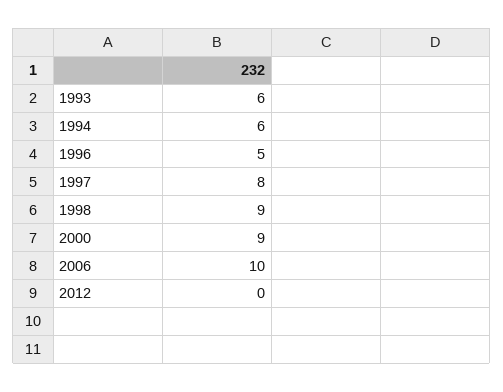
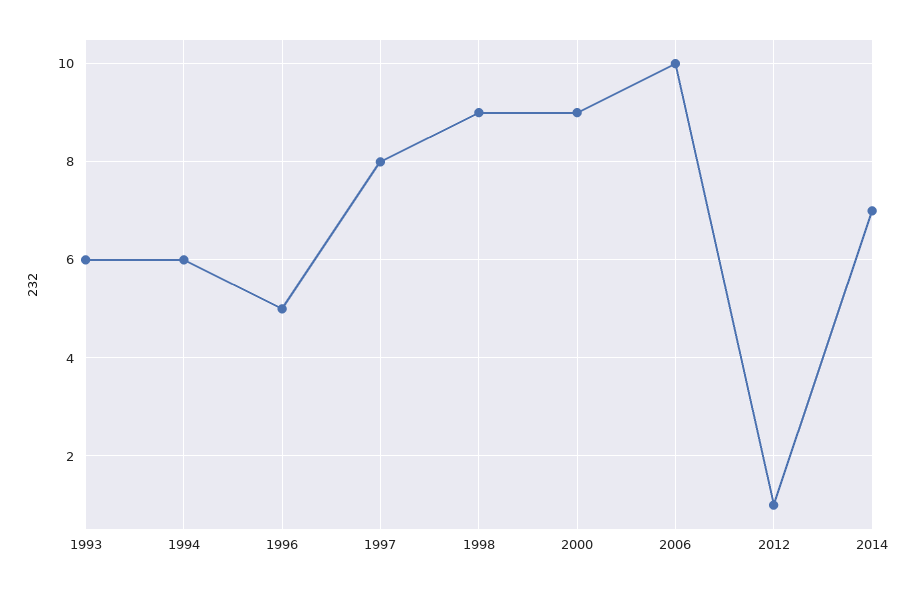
2012: 0 -> 1
2014: none -> 7

